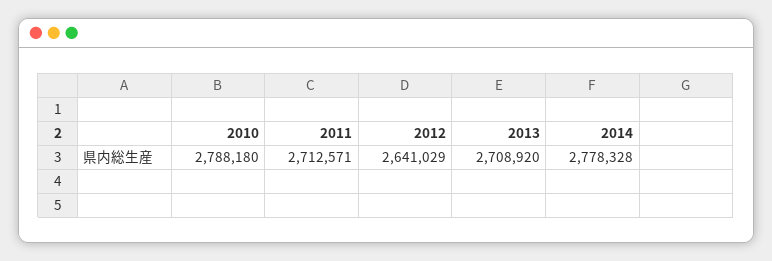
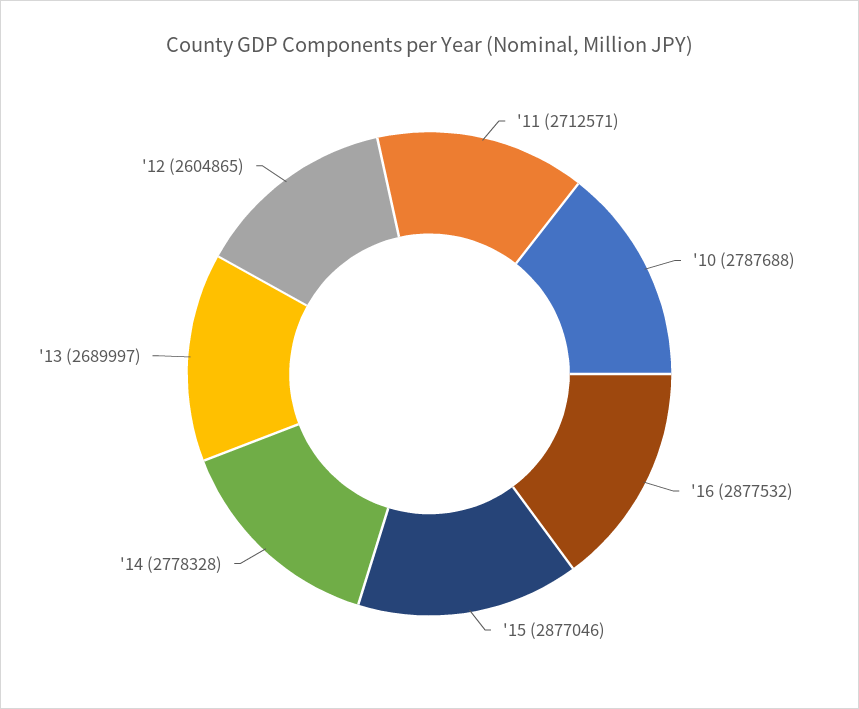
2010: 2788180 -> 2787688
2012: 2641029 -> 2604865
2013: 2708920 -> 2689997
'16: none -> 2877532
'15: none -> 2877046

